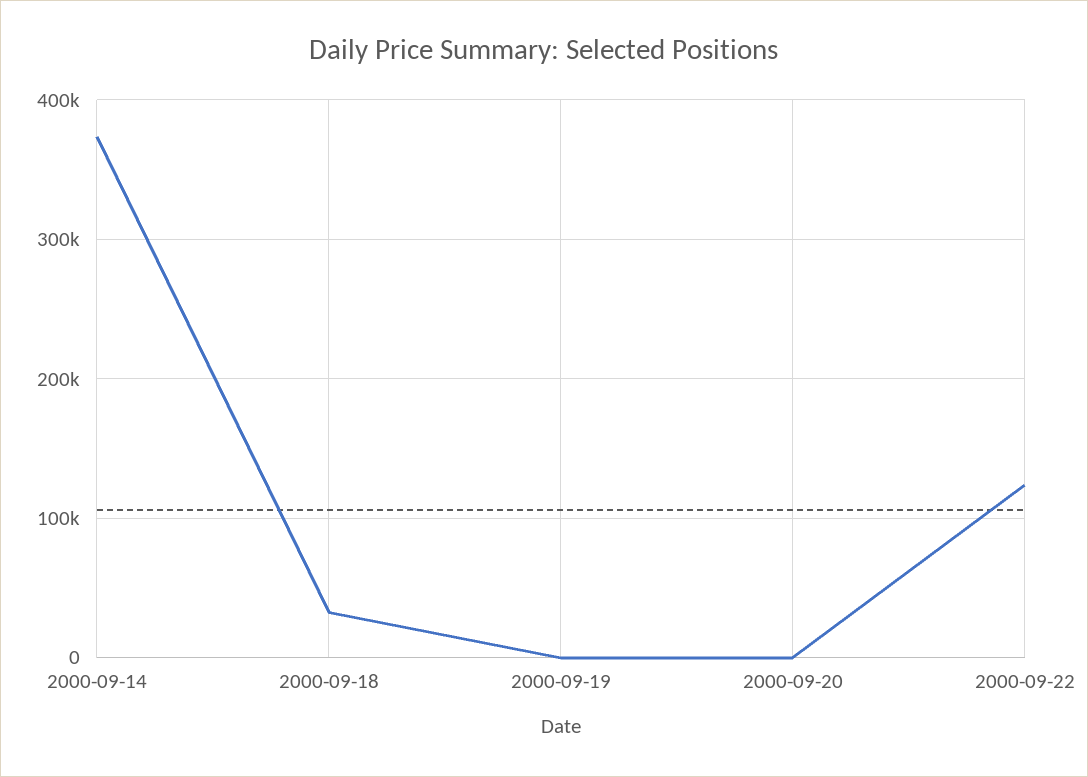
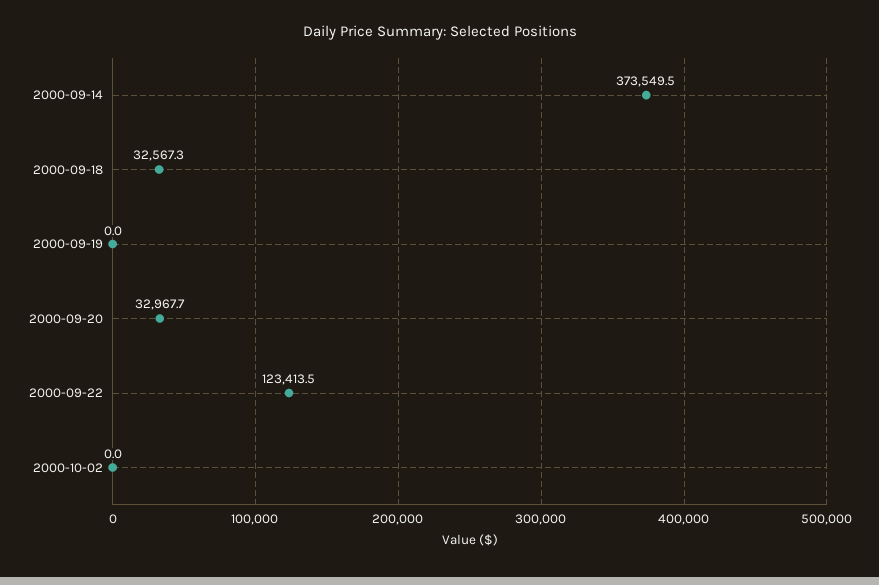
2000-09-20: 0 -> 32967.7
2000-10-02: none -> 0

